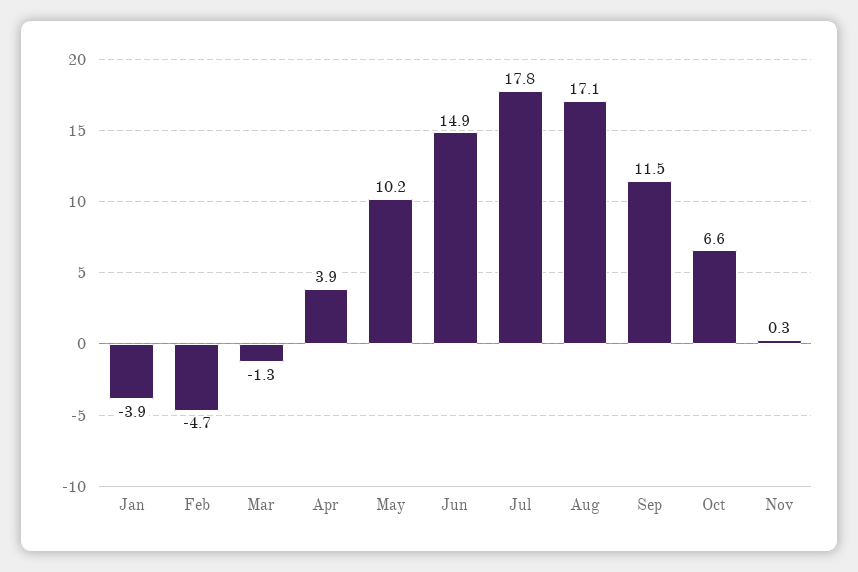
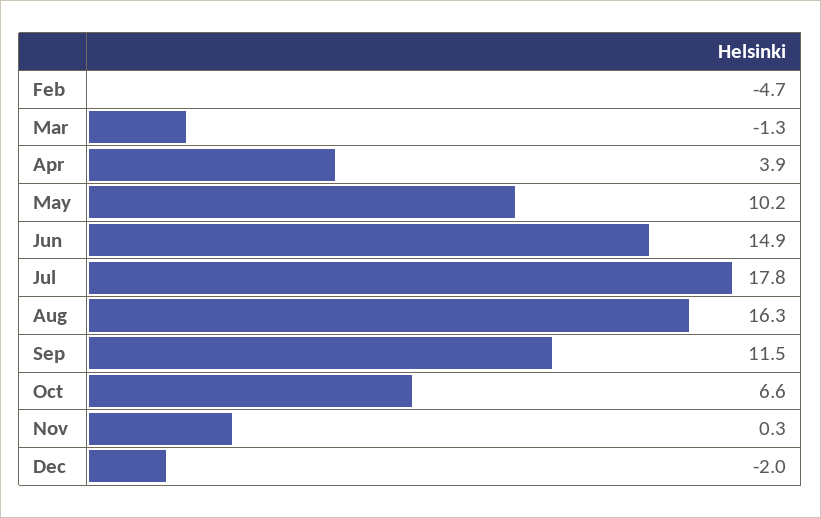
Jan: -3.9 -> none
Aug: 17.1 -> 16.3
Dec: none -> -2

